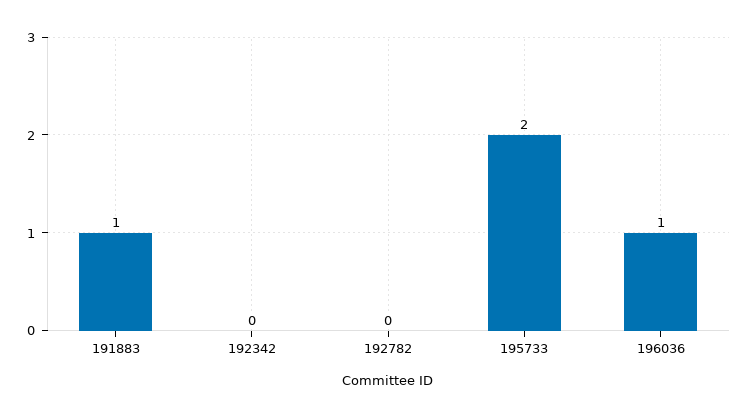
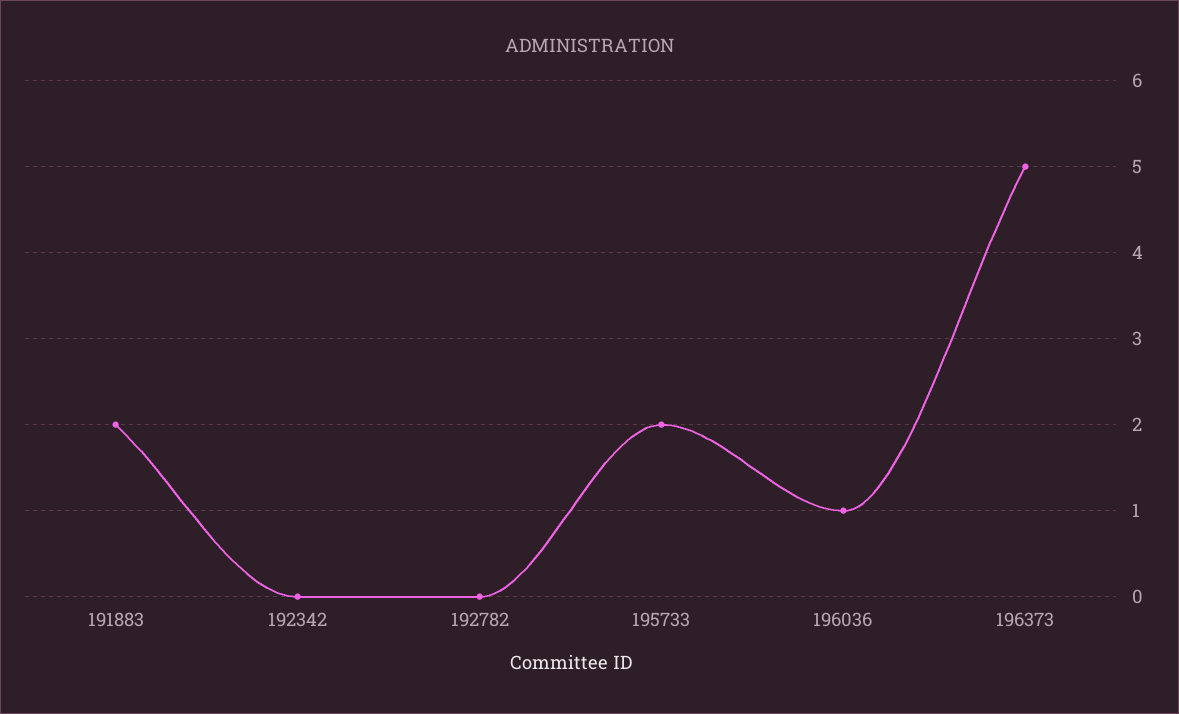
191883: 1 -> 2
196373: none -> 5

